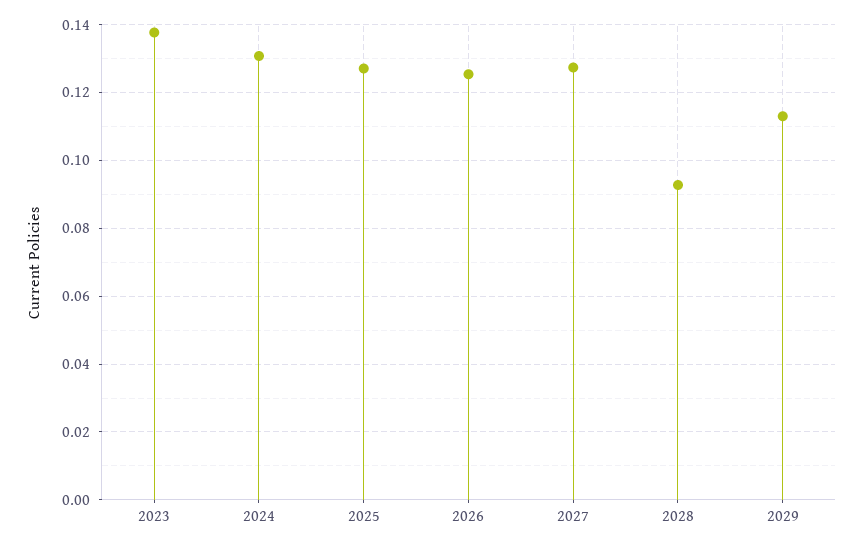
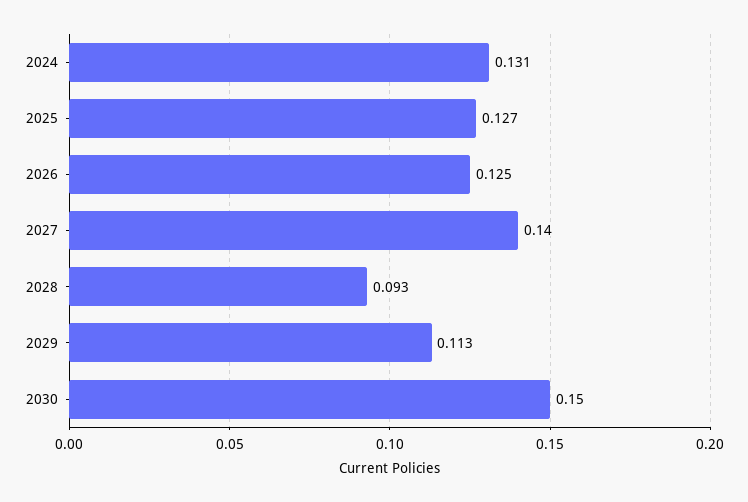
2023: 0.138 -> none
2027: 0.128 -> 0.14
2030: none -> 0.15

